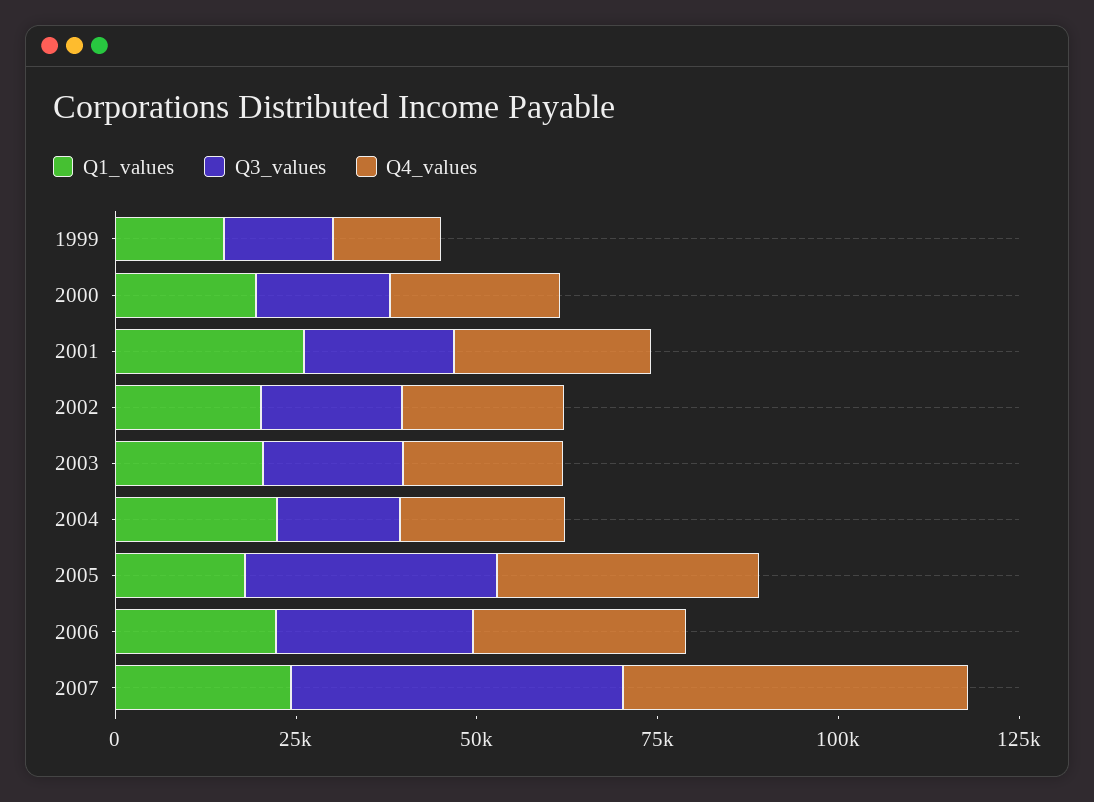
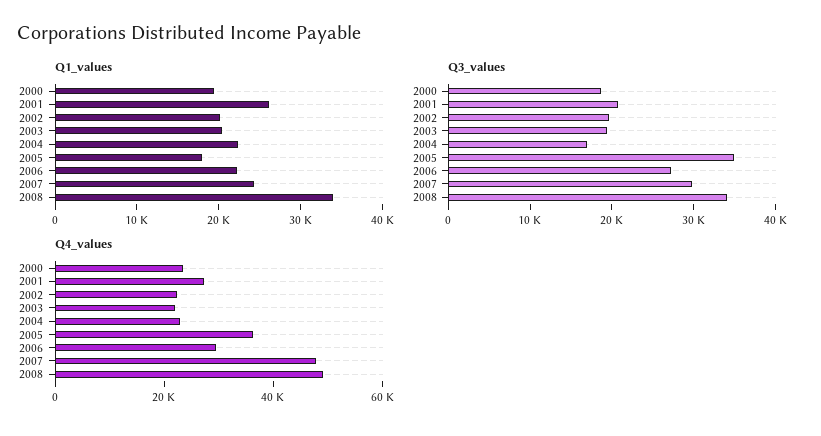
Q1_values, 1999: 15000 -> none
Q3_values, 1999: 15000 -> none
Q4_values, 1999: 15000 -> none
Q3_values, 2007: 45000 -> 30000
Q1_values, 2008: none -> 34000
Q3_values, 2008: none -> 34000
Q4_values, 2008: none -> 50000

